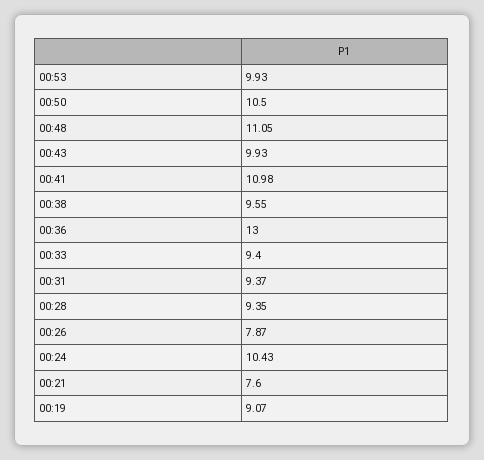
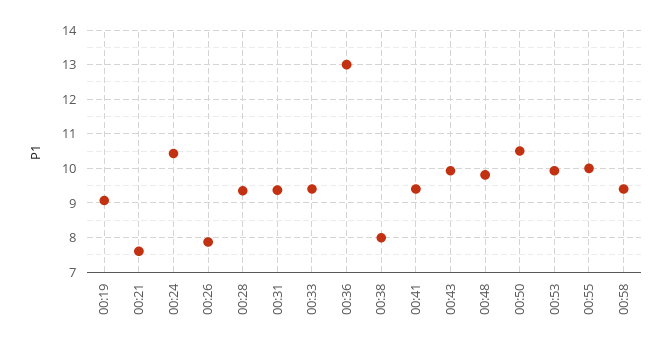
00:48: 11.05 -> 9.8
00:41: 10.98 -> 9.4
00:38: 9.55 -> 8
00:55: none -> 10
00:58: none -> 9.4

